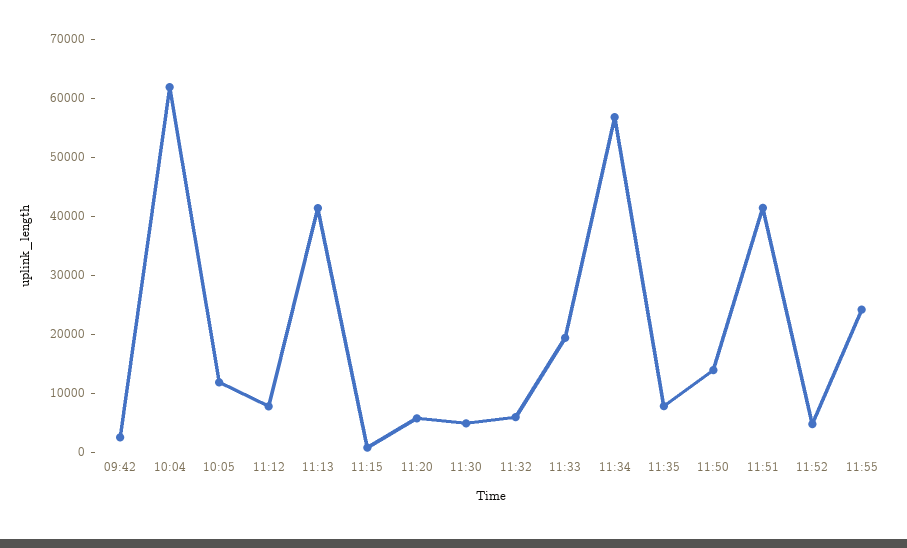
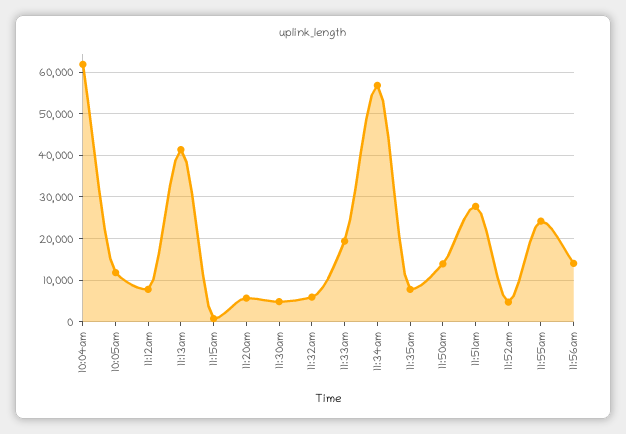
09:42: 2000 -> none
11:51: 42000 -> 28000
11:56am: none -> 14000

